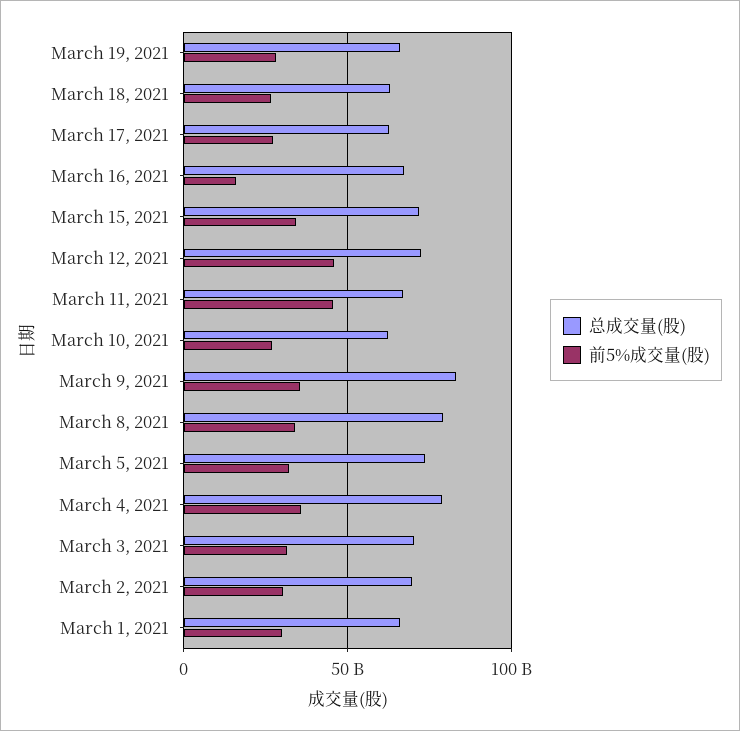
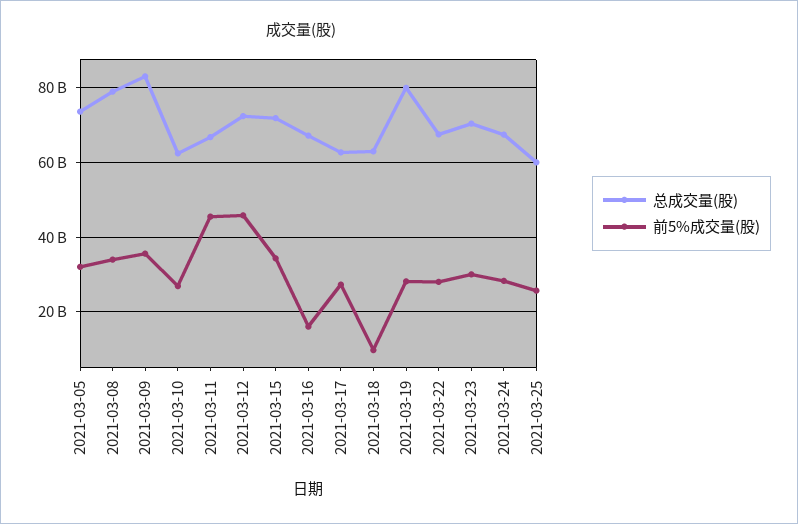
总成交量(股), March 19, 2021: 65000000000 -> 80000000000
前5%成交量(股), March 18, 2021: 25000000000 -> 10000000000
总成交量(股), March 4, 2021: 80000000000 -> none
前5%成交量(股), March 4, 2021: 35000000000 -> none
总成交量(股), March 3, 2021: 70000000000 -> none
前5%成交量(股), March 3, 2021: 30000000000 -> none
总成交量(股), March 2, 2021: 70000000000 -> none
前5%成交量(股), March 2, 2021: 30000000000 -> none
总成交量(股), March 1, 2021: 65000000000 -> none
前5%成交量(股), March 1, 2021: 30000000000 -> none
总成交量(股), 2021-03-22: none -> 68000000000
前5%成交量(股), 2021-03-22: none -> 28000000000
总成交量(股), 2021-03-23: none -> 70000000000
前5%成交量(股), 2021-03-23: none -> 30000000000
总成交量(股), 2021-03-24: none -> 68000000000
前5%成交量(股), 2021-03-24: none -> 28000000000
总成交量(股), 2021-03-25: none -> 60000000000
前5%成交量(股), 2021-03-25: none -> 26000000000

